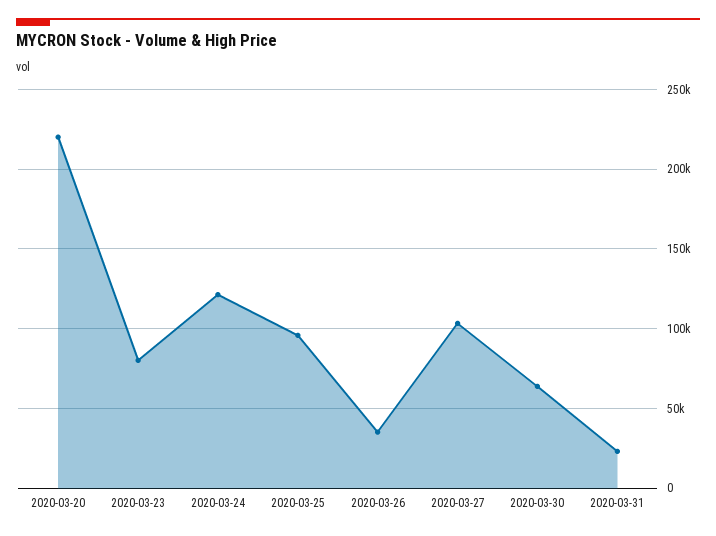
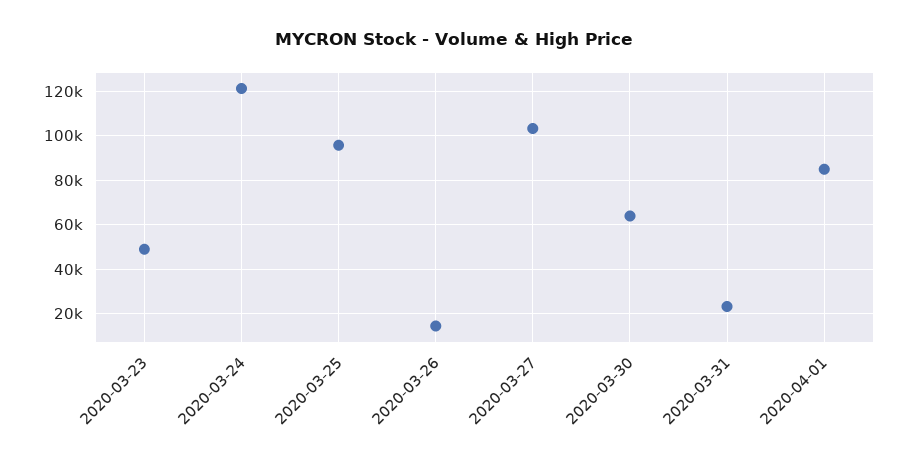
2020-03-20: 220000 -> none
2020-03-23: 80000 -> 50000
2020-03-26: 35000 -> 15000
2020-04-01: none -> 85000

